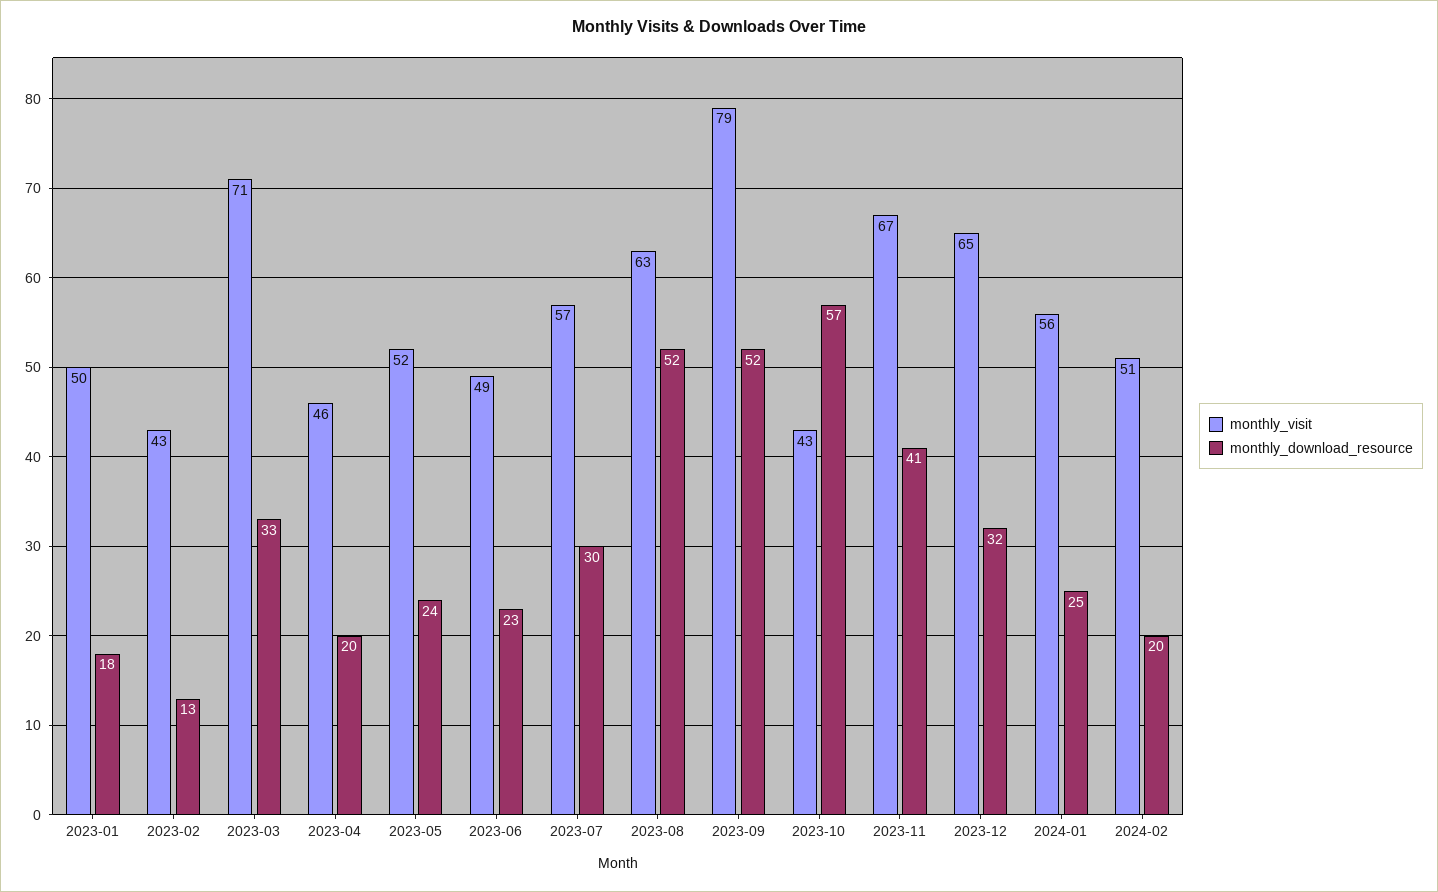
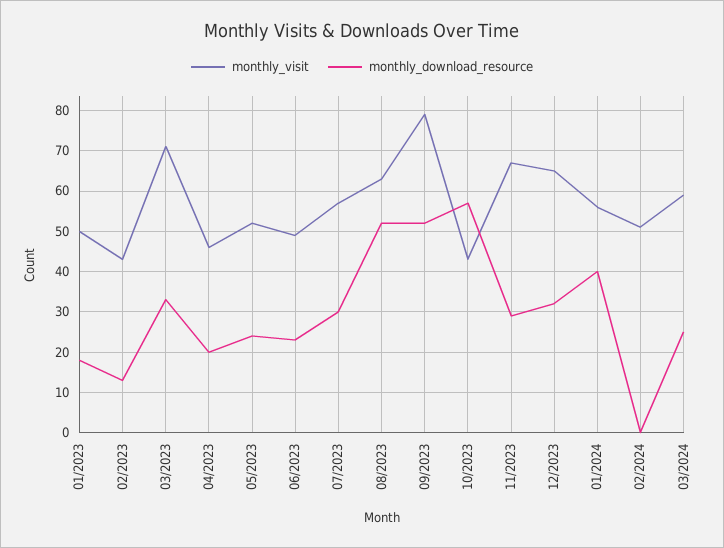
monthly_download_resource, 2023-11: 41 -> 30
monthly_download_resource, 2024-01: 25 -> 40
monthly_download_resource, 2024-02: 20 -> 0
monthly_visit, 03/2024: none -> 60
monthly_download_resource, 03/2024: none -> 25

